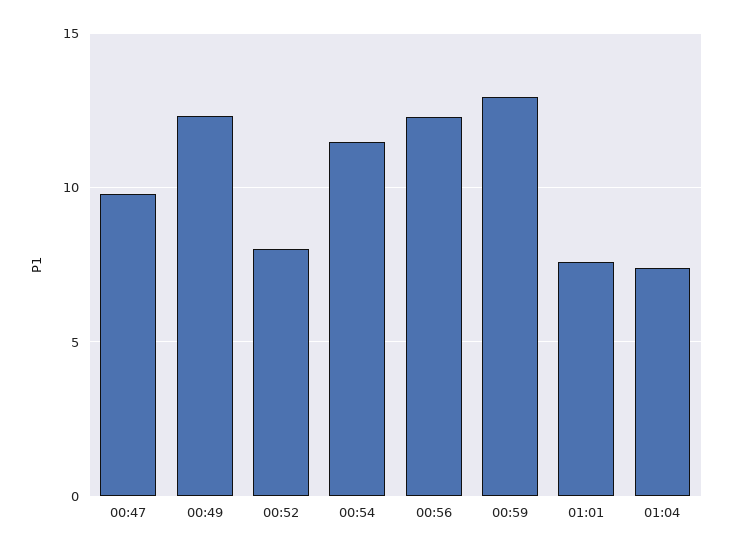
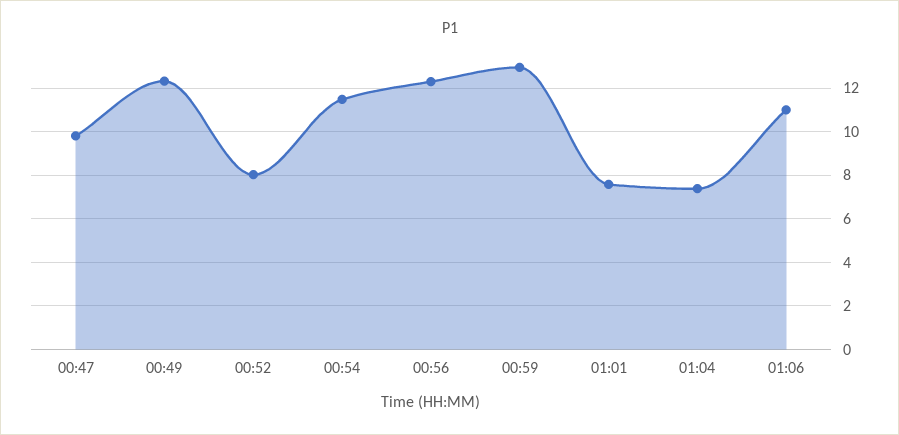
01:06: none -> 11

